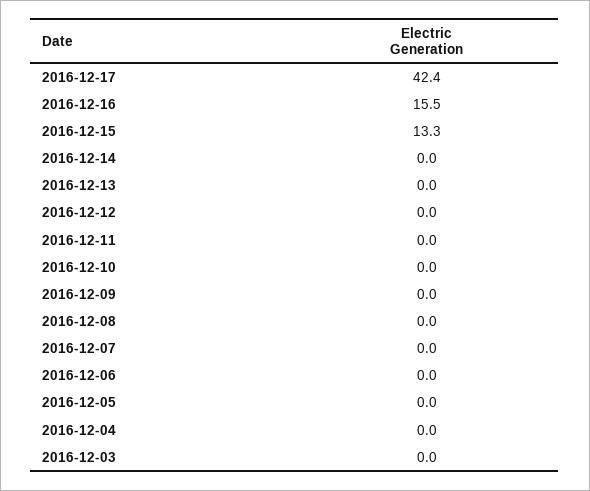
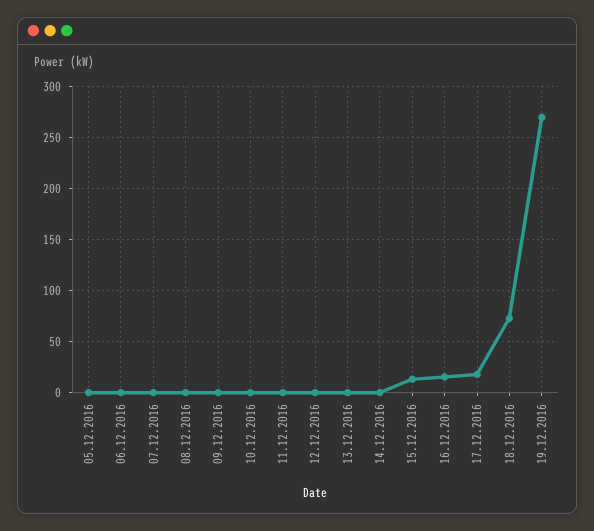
2016-12-17: 42.4 -> 20
2016-12-04: 0 -> none
2016-12-03: 0 -> none
18.12.2016: none -> 70
19.12.2016: none -> 270

